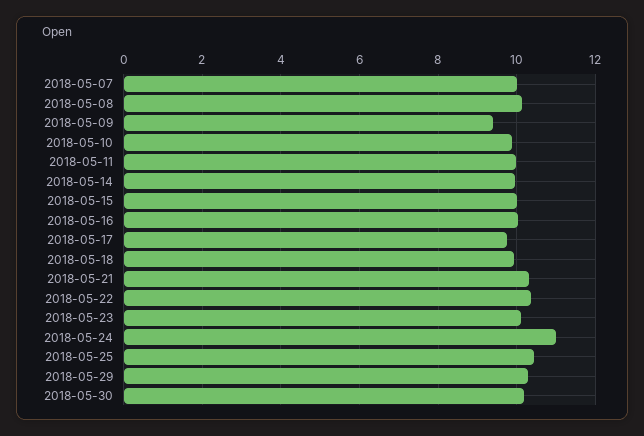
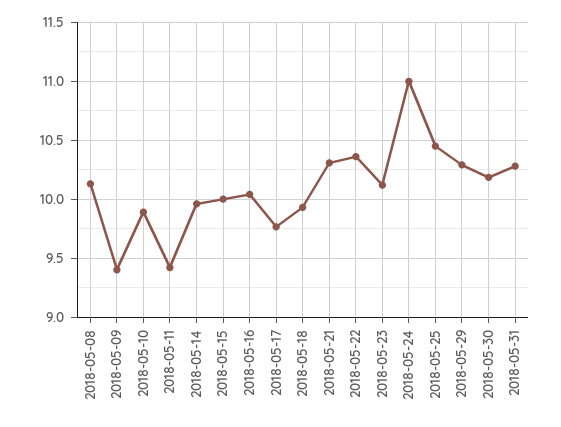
2018-05-07: 10 -> none
2018-05-11: 10 -> 9.4
2018-05-31: none -> 10.3

